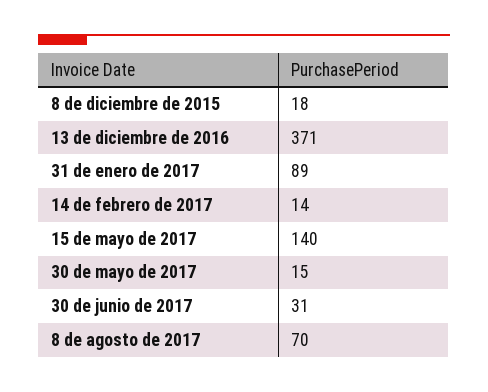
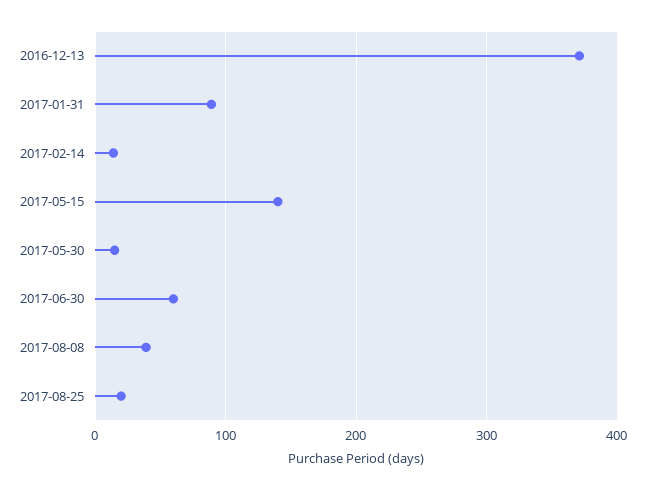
8 de diciembre de 2015: 18 -> none
30 de junio de 2017: 31 -> 60
8 de agosto de 2017: 70 -> 40
2017-08-25: none -> 20

